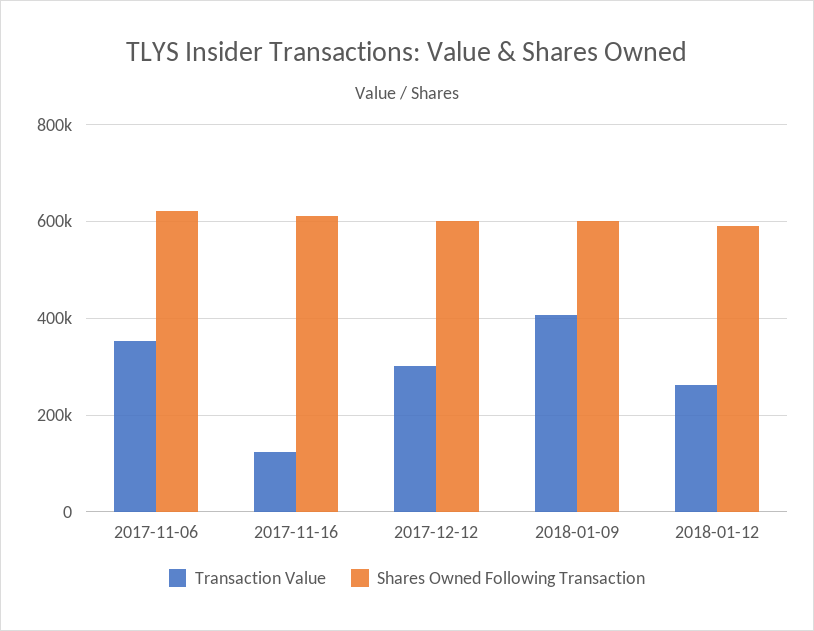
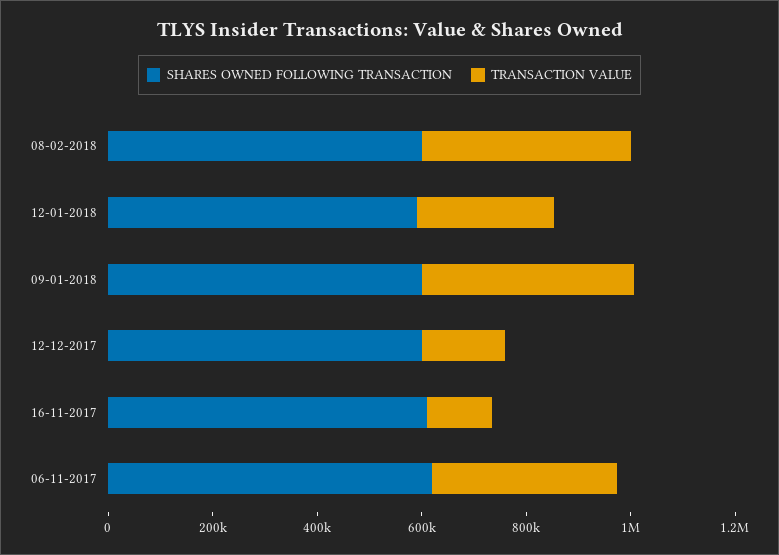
Transaction Value, 2017-12-12: 300000 -> 150000
Shares Owned Following Transaction, 08-02-2018: none -> 600000
Transaction Value, 08-02-2018: none -> 400000

